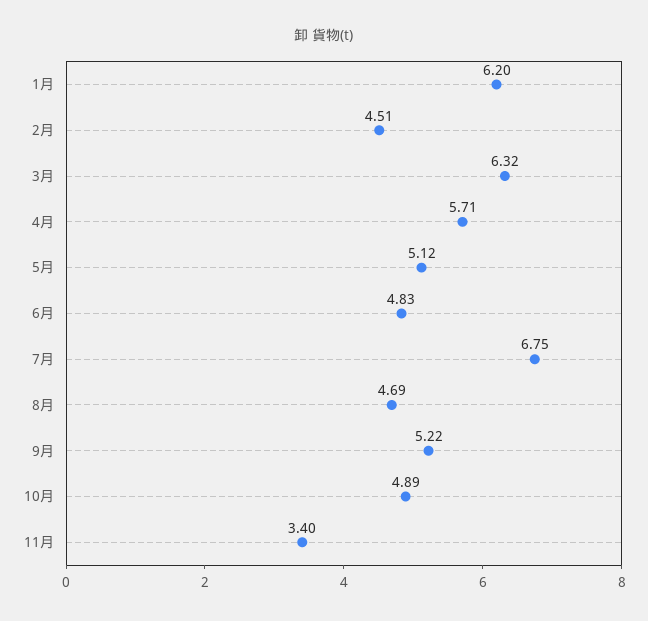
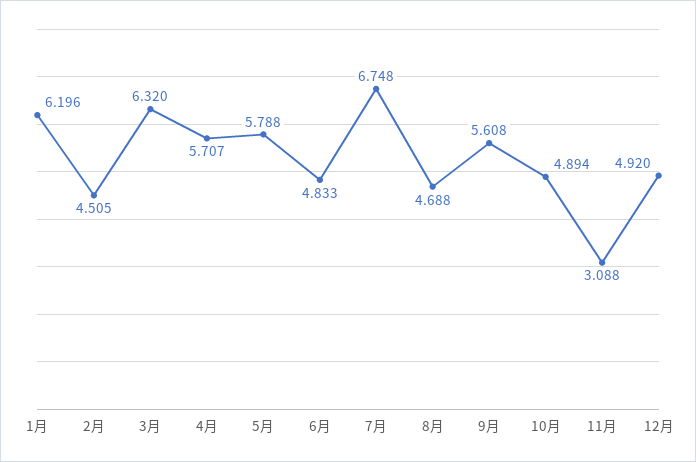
5月: 5.12 -> 5.788
9月: 5.22 -> 5.608
11月: 3.4 -> 3.088
12月: none -> 4.92

